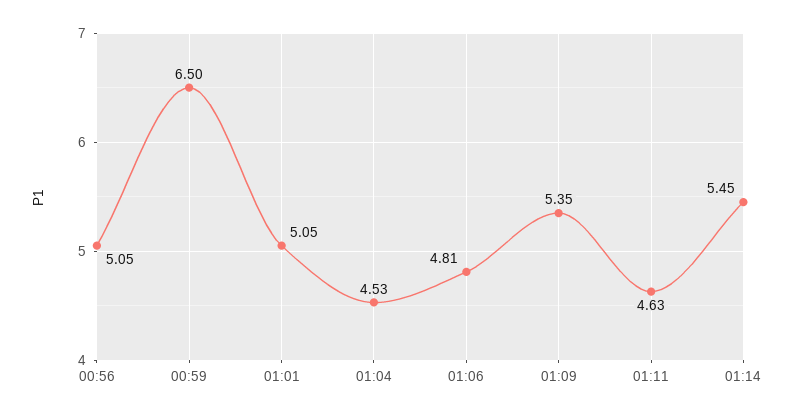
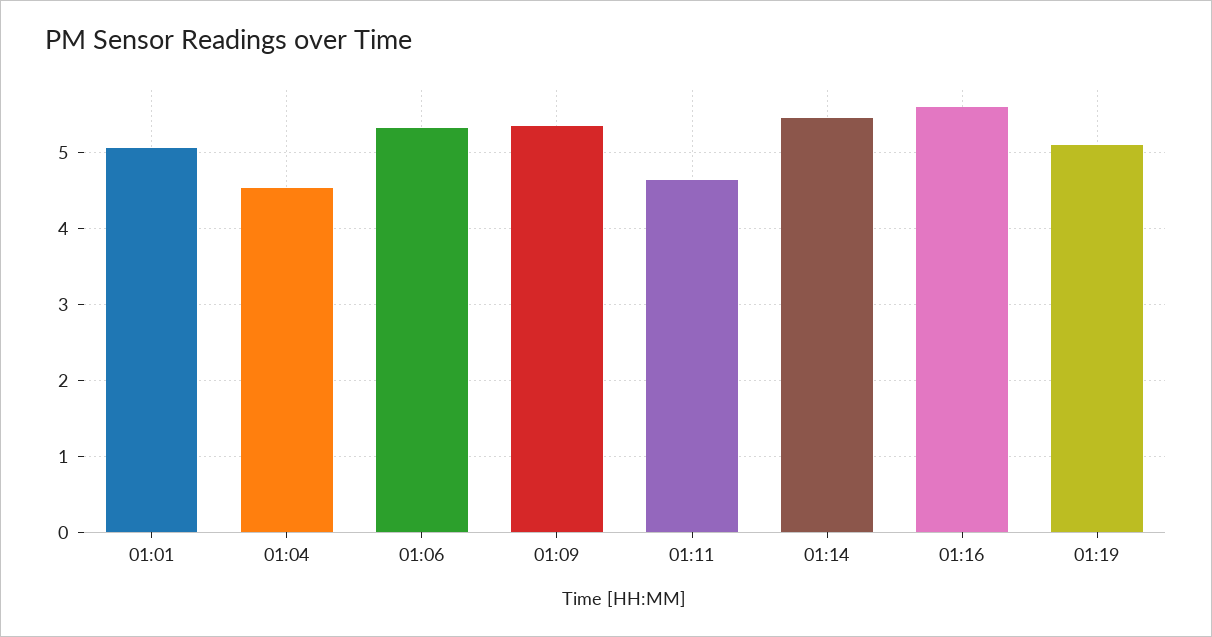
00:56: 5.05 -> none
00:59: 6.5 -> none
01:06: 4.81 -> 5.3
01:16: none -> 5.6
01:19: none -> 5.1

